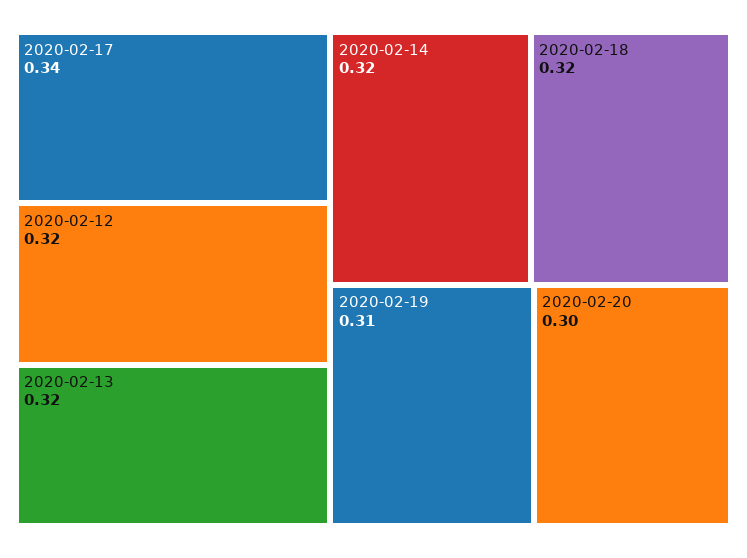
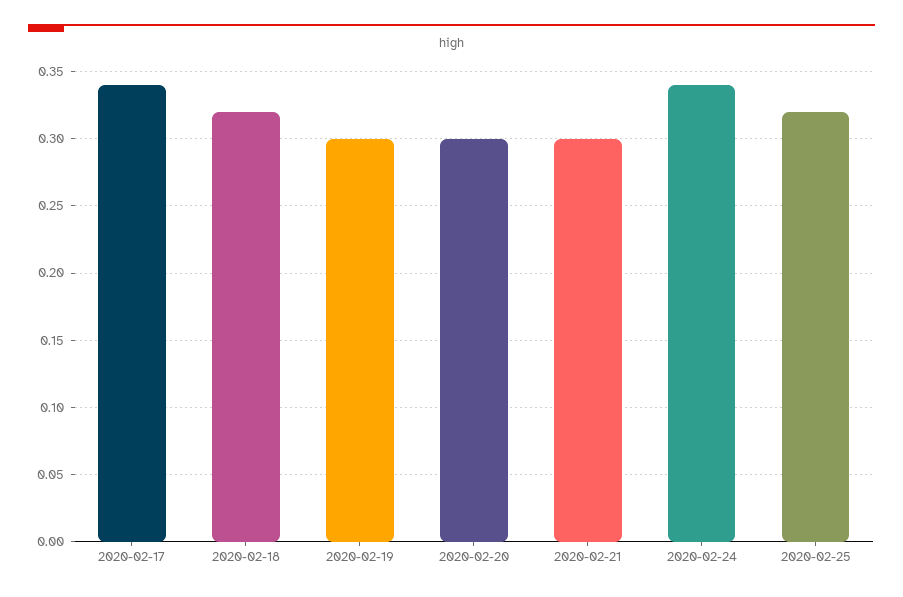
2020-02-12: 0.32 -> none
2020-02-13: 0.32 -> none
2020-02-14: 0.32 -> none
2020-02-19: 0.31 -> 0.3
2020-02-21: none -> 0.3
2020-02-24: none -> 0.34
2020-02-25: none -> 0.32

